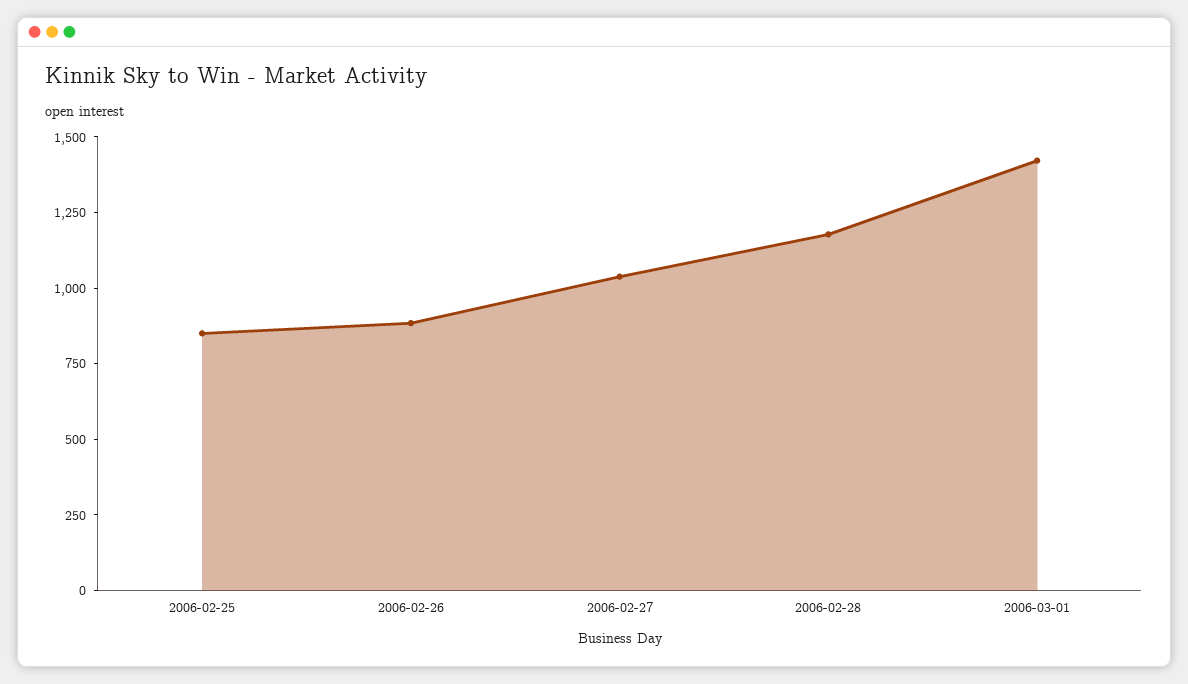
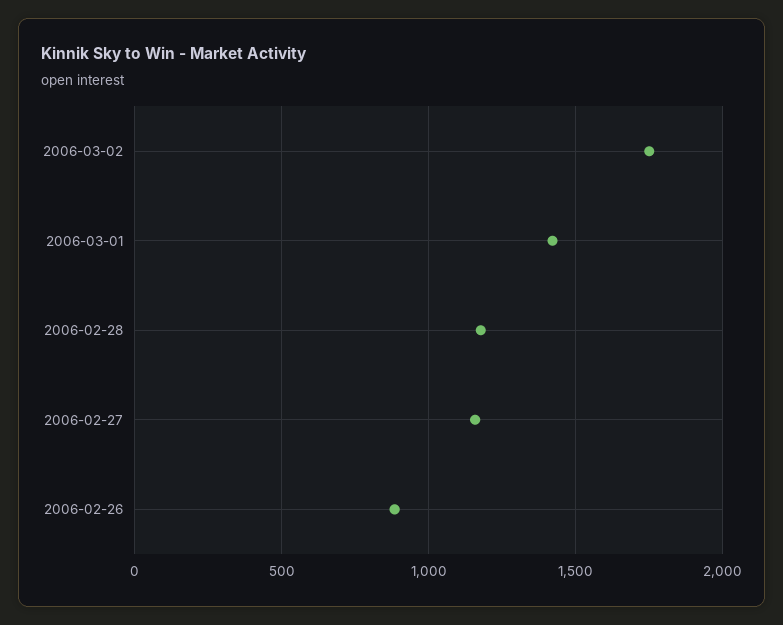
2006-02-25: 850 -> none
2006-02-27: 1050 -> 1150
2006-03-02: none -> 1750

